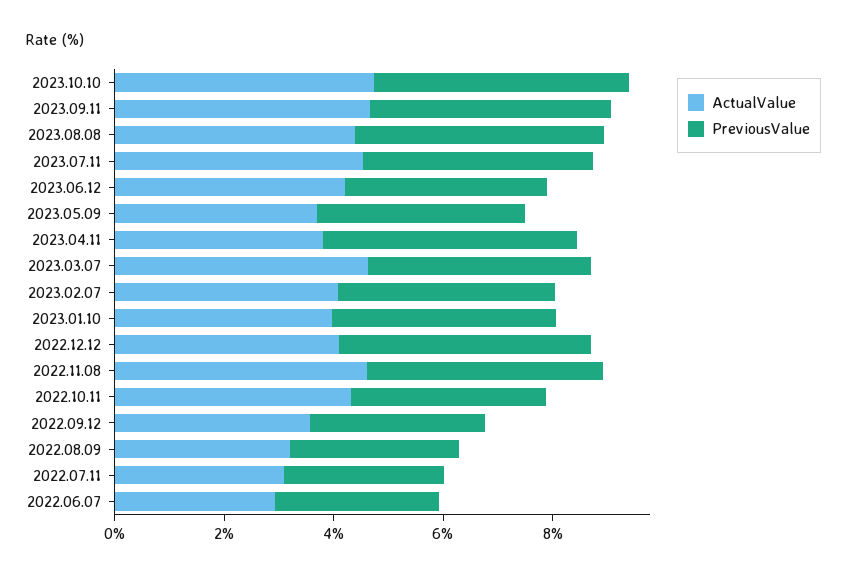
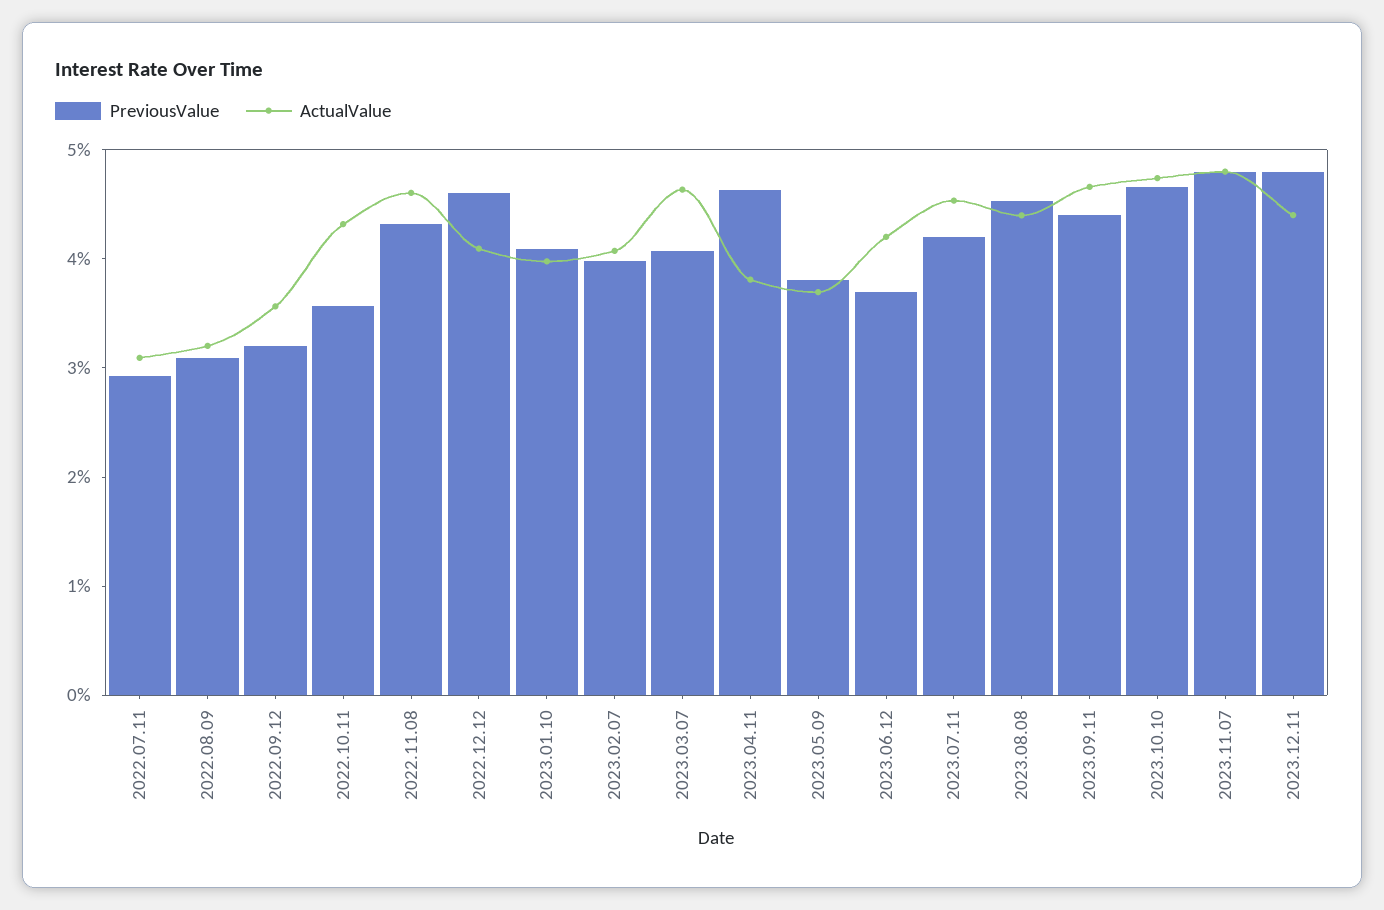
ActualValue, 2022.06.07: 3 -> none
PreviousValue, 2022.06.07: 3 -> none
PreviousValue, 2023.11.07: none -> 4.8
ActualValue, 2023.11.07: none -> 4.8
PreviousValue, 2023.12.11: none -> 4.8
ActualValue, 2023.12.11: none -> 4.4

